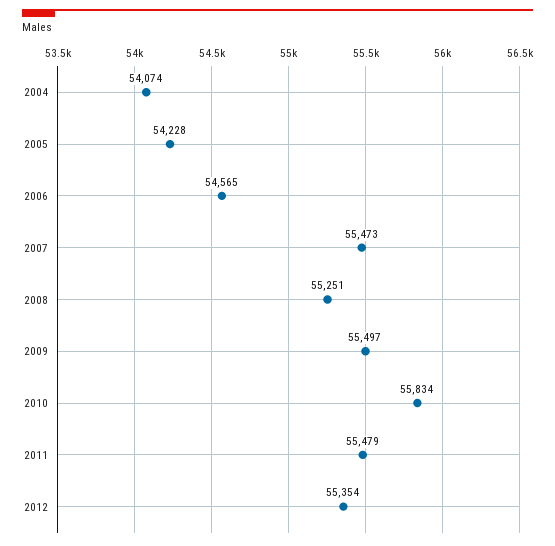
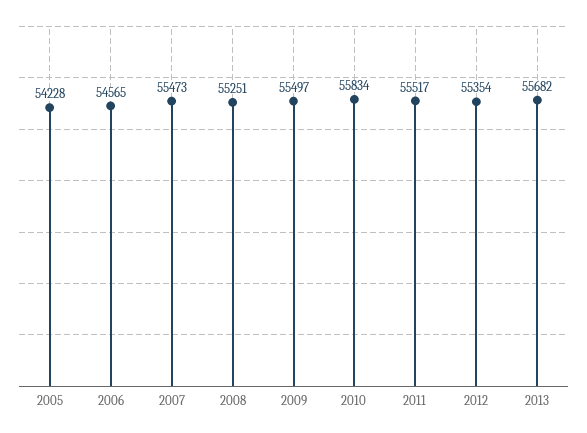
2004: 54074 -> none
2011: 55479 -> 55517
2013: none -> 55682

